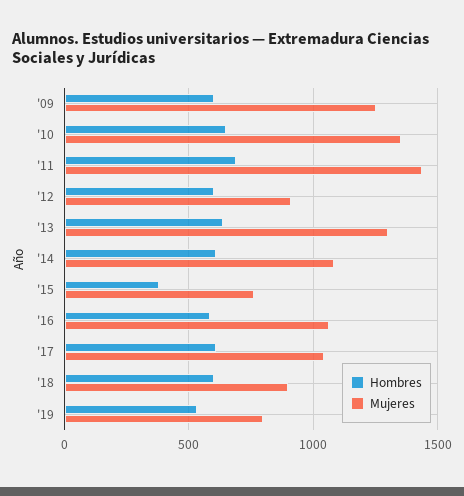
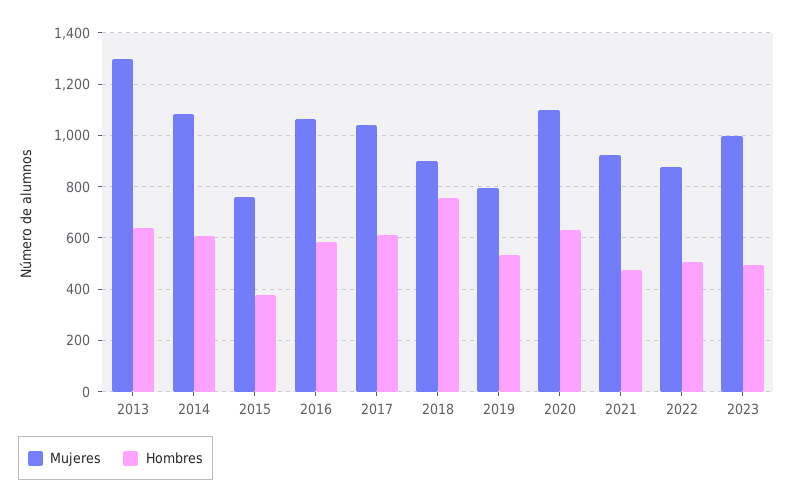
Hombres, '09: 600 -> none
Mujeres, '09: 1250 -> none
Hombres, '10: 650 -> none
Mujeres, '10: 1350 -> none
Hombres, '11: 700 -> none
Mujeres, '11: 1450 -> none
Hombres, '12: 600 -> none
Mujeres, '12: 900 -> none
Hombres, '18: 600 -> 750
Mujeres, 2020: none -> 1100
Hombres, 2020: none -> 625
Mujeres, 2021: none -> 925
Hombres, 2021: none -> 475
Mujeres, 2022: none -> 875
Hombres, 2022: none -> 500
Mujeres, 2023: none -> 1000
Hombres, 2023: none -> 500

